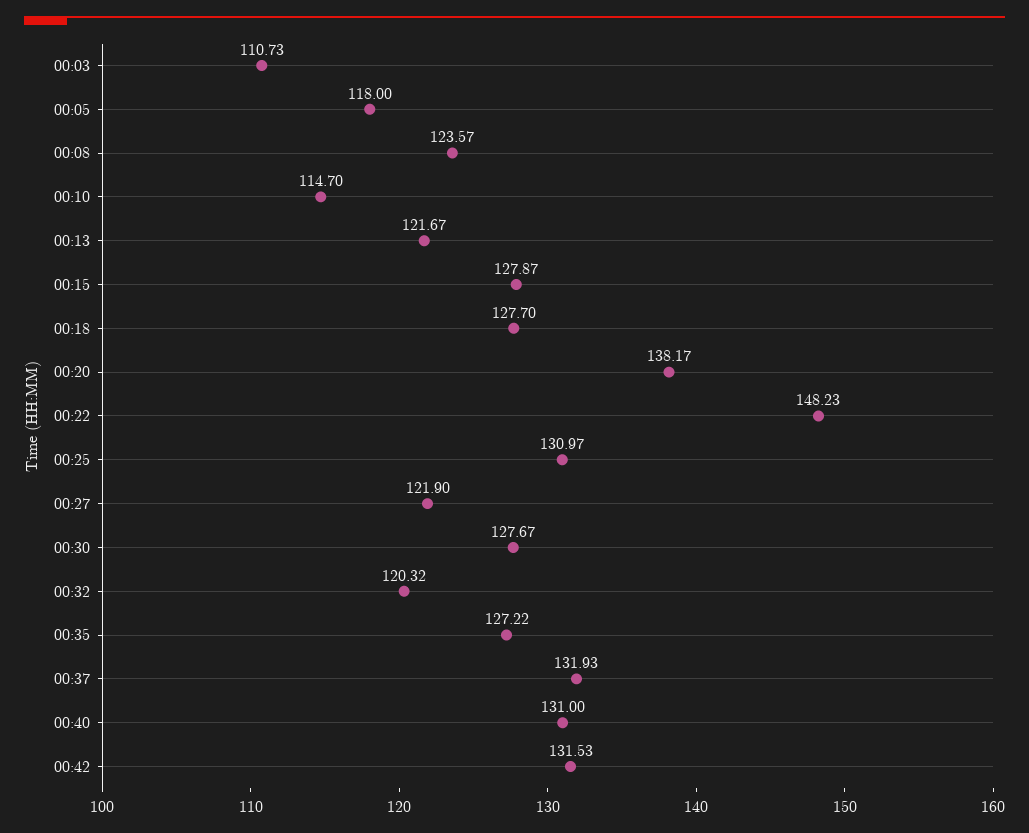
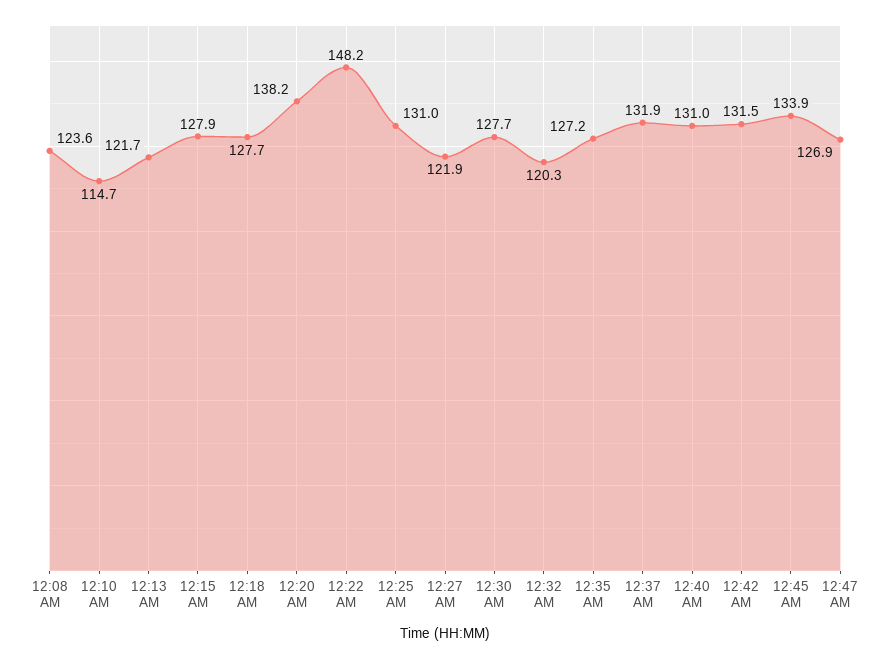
00:03: 110.73 -> none
00:05: 118 -> none
12:45 AM: none -> 133.9
12:47 AM: none -> 126.9

